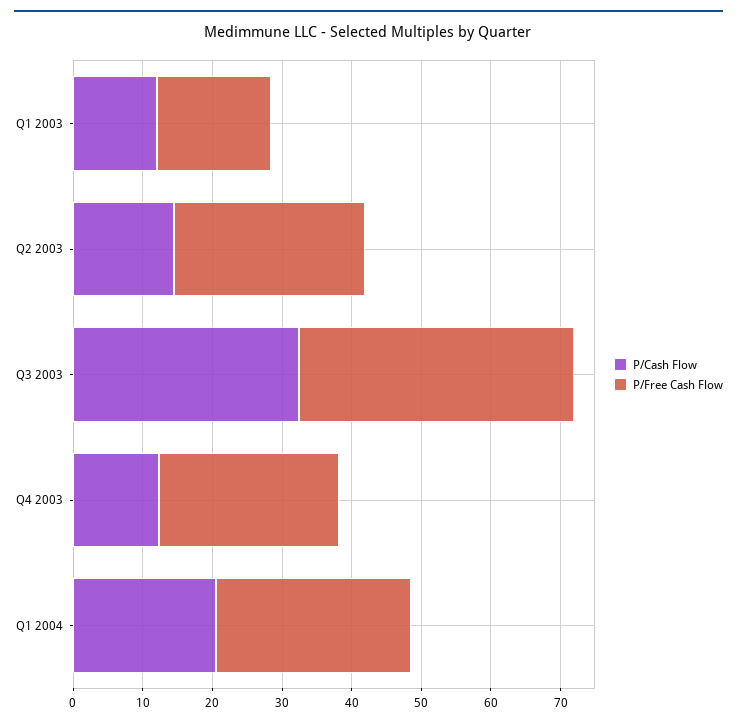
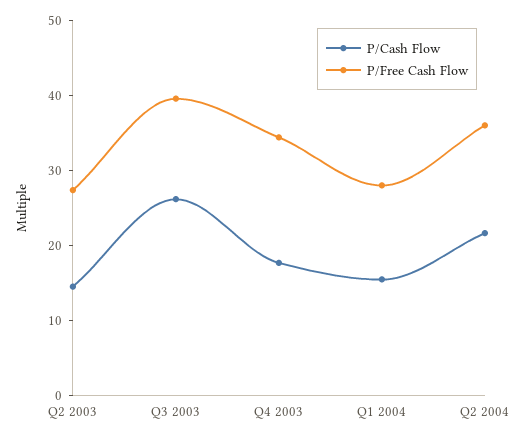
P/Cash Flow, Q1 2003: 12 -> none
P/Free Cash Flow, Q1 2003: 16 -> none
P/Cash Flow, Q3 2003: 32 -> 26
P/Cash Flow, Q4 2003: 12 -> 18
P/Free Cash Flow, Q4 2003: 26 -> 34
P/Cash Flow, Q1 2004: 20 -> 16
P/Cash Flow, Q2 2004: none -> 22
P/Free Cash Flow, Q2 2004: none -> 36

